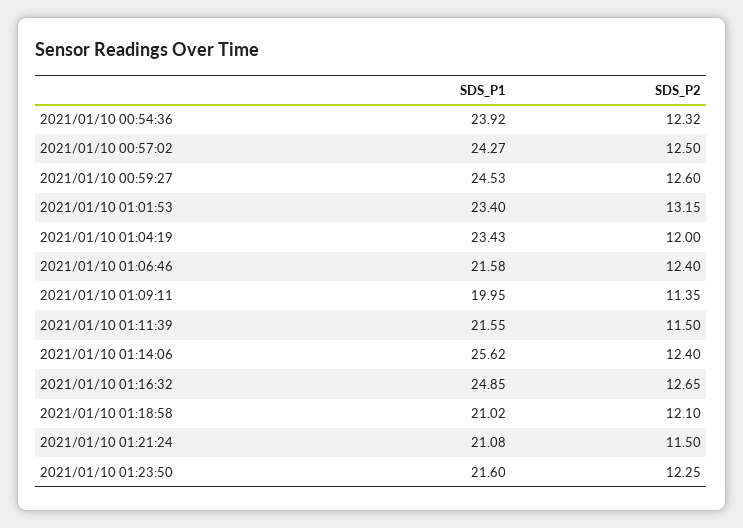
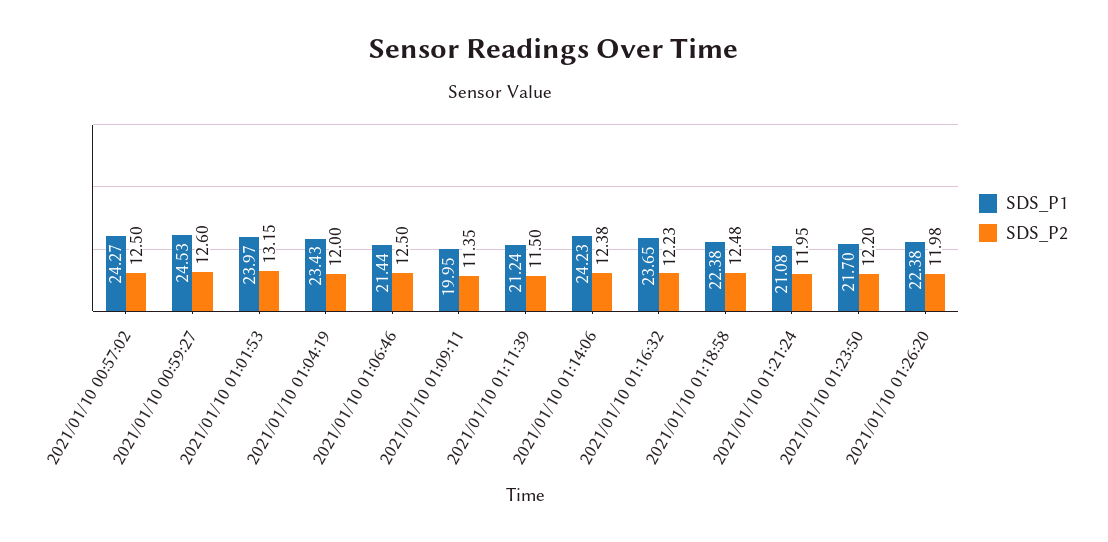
SDS_P1, 2021/01/10 00:54:36: 23.92 -> none
SDS_P2, 2021/01/10 00:54:36: 12.32 -> none
SDS_P1, 2021/01/10 01:01:53: 23.4 -> 23.97
SDS_P1, 2021/01/10 01:06:46: 21.58 -> 21.44
SDS_P2, 2021/01/10 01:06:46: 12.4 -> 12.5
SDS_P1, 2021/01/10 01:11:39: 21.55 -> 21.24
SDS_P1, 2021/01/10 01:14:06: 25.62 -> 24.23
SDS_P2, 2021/01/10 01:14:06: 12.4 -> 12.38
SDS_P1, 2021/01/10 01:16:32: 24.85 -> 23.65
SDS_P2, 2021/01/10 01:16:32: 12.65 -> 12.23
SDS_P1, 2021/01/10 01:18:58: 21.02 -> 22.38
SDS_P2, 2021/01/10 01:18:58: 12.1 -> 12.48
SDS_P2, 2021/01/10 01:21:24: 11.5 -> 11.95
SDS_P1, 2021/01/10 01:23:50: 21.6 -> 21.7
SDS_P2, 2021/01/10 01:23:50: 12.25 -> 12.2
SDS_P1, 2021/01/10 01:26:20: none -> 22.38
SDS_P2, 2021/01/10 01:26:20: none -> 11.98

